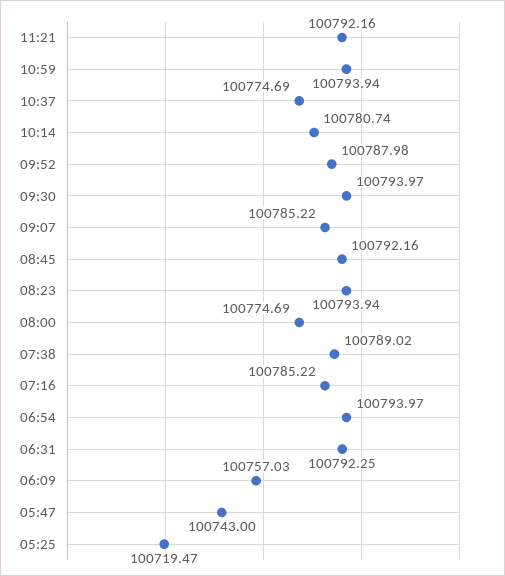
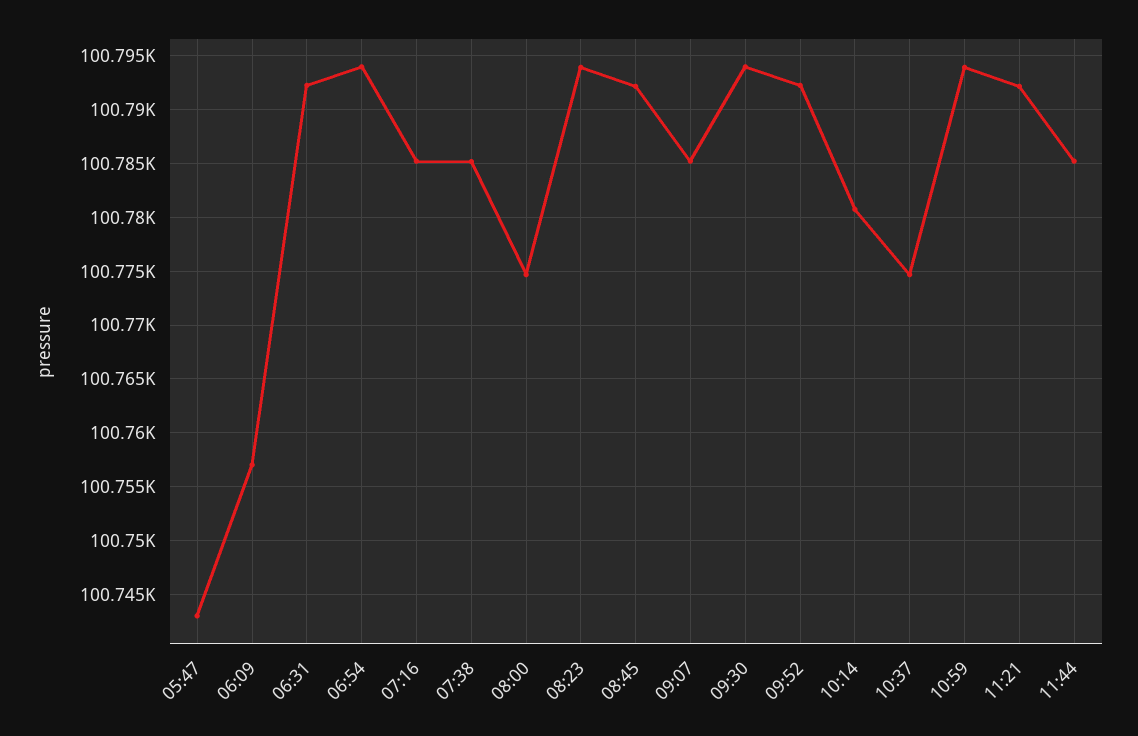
09:52: 100787.98 -> 100792
07:38: 100789.02 -> 100785
05:25: 100719.47 -> none
11:44: none -> 100785

